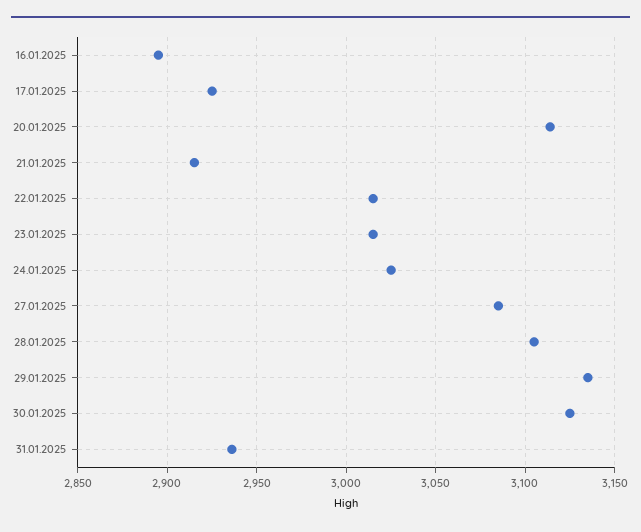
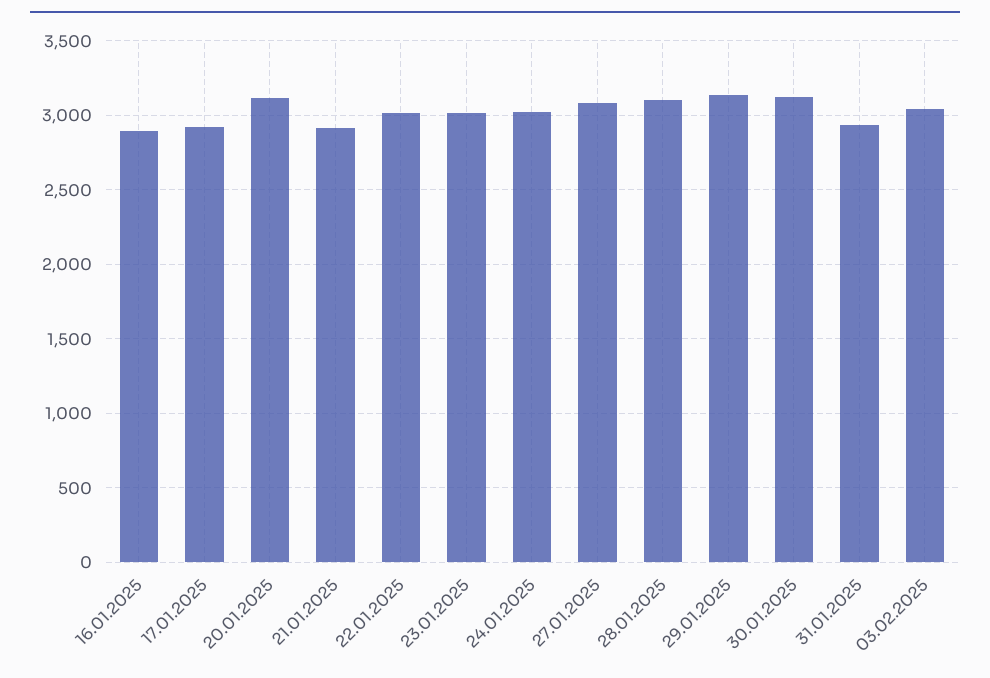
03.02.2025: none -> 3050

